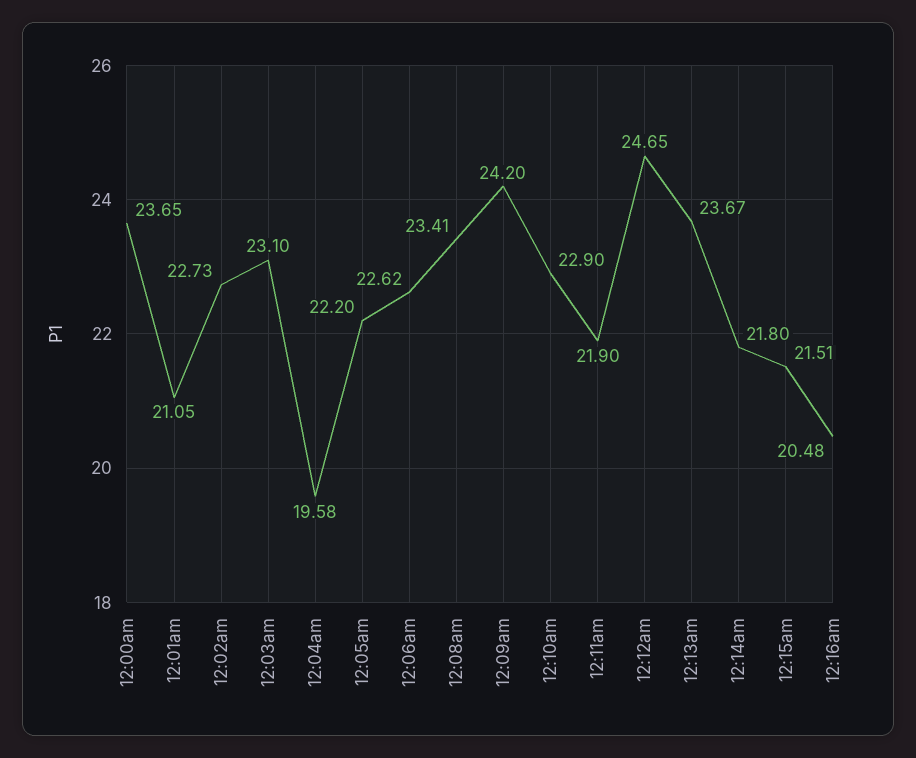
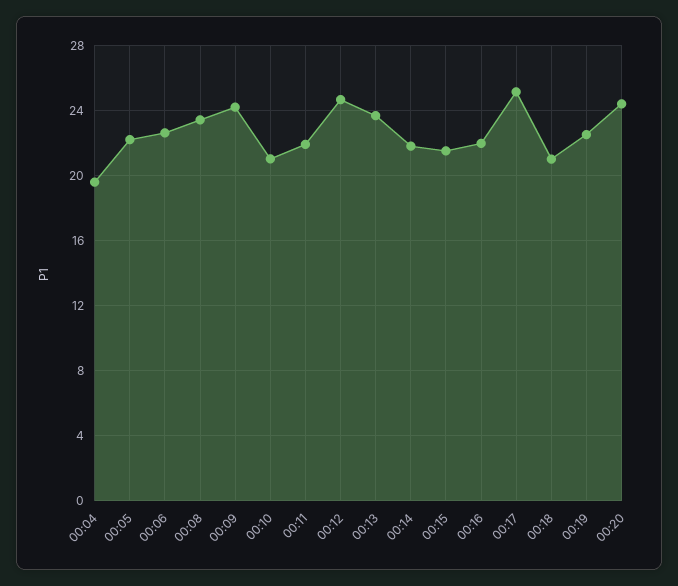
12:00am: 23.65 -> none
12:01am: 21.05 -> none
12:02am: 22.73 -> none
12:03am: 23.1 -> none
12:10am: 22.9 -> 21
12:16am: 20.48 -> 22
00:17: none -> 25
00:18: none -> 21
00:19: none -> 22.5
00:20: none -> 24.5

